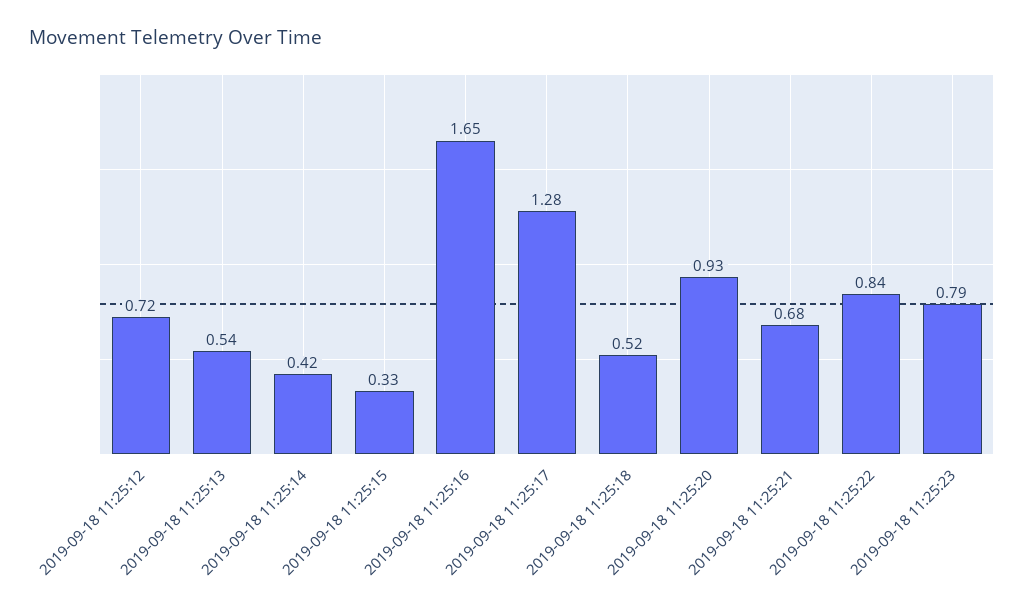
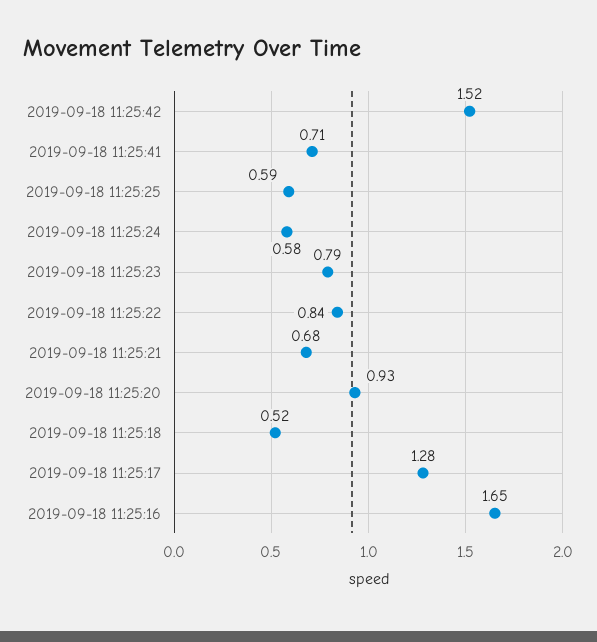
2019-09-18 11:25:12: 0.72 -> none
2019-09-18 11:25:13: 0.54 -> none
2019-09-18 11:25:14: 0.42 -> none
2019-09-18 11:25:15: 0.33 -> none
2019-09-18 11:25:42: none -> 1.52
2019-09-18 11:25:41: none -> 0.71
2019-09-18 11:25:25: none -> 0.59
2019-09-18 11:25:24: none -> 0.58

